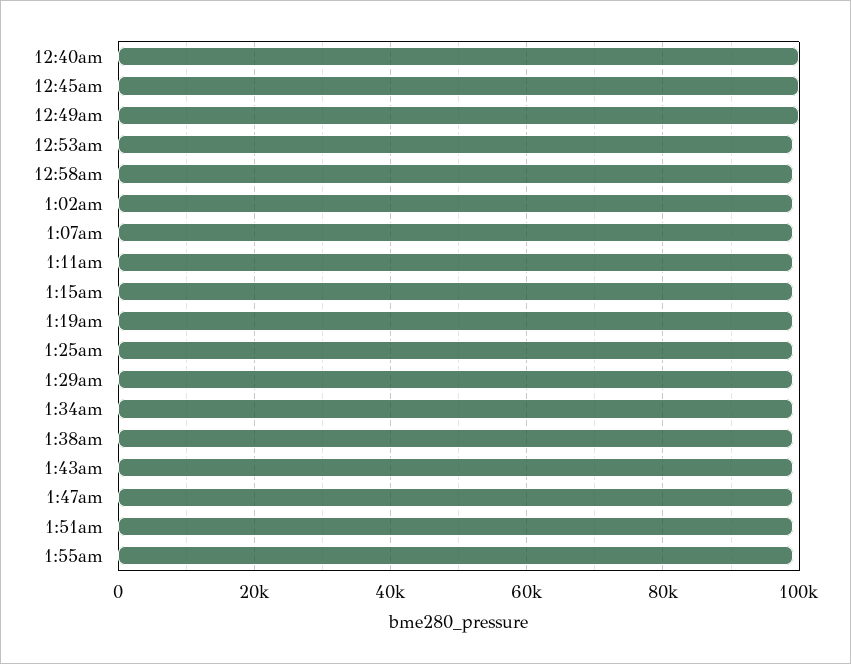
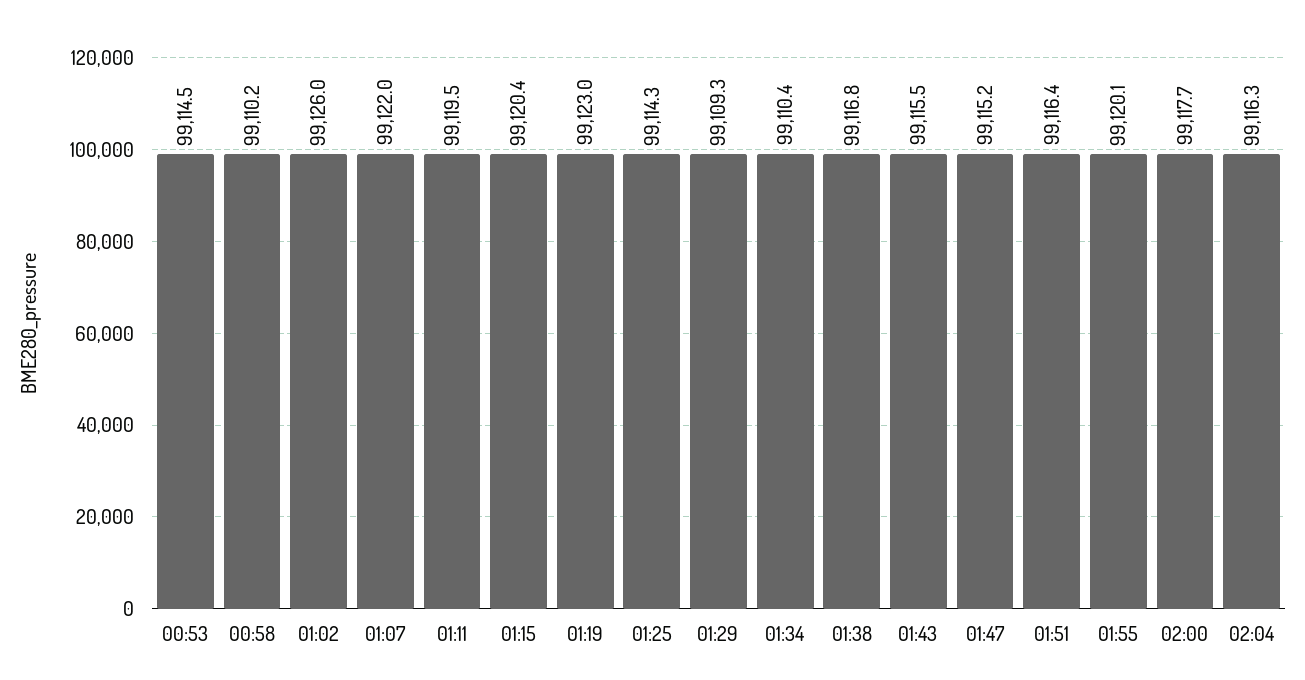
12:40am: 100000 -> none
12:45am: 100000 -> none
12:49am: 100000 -> none
02:00: none -> 99117.7
02:04: none -> 99116.3

